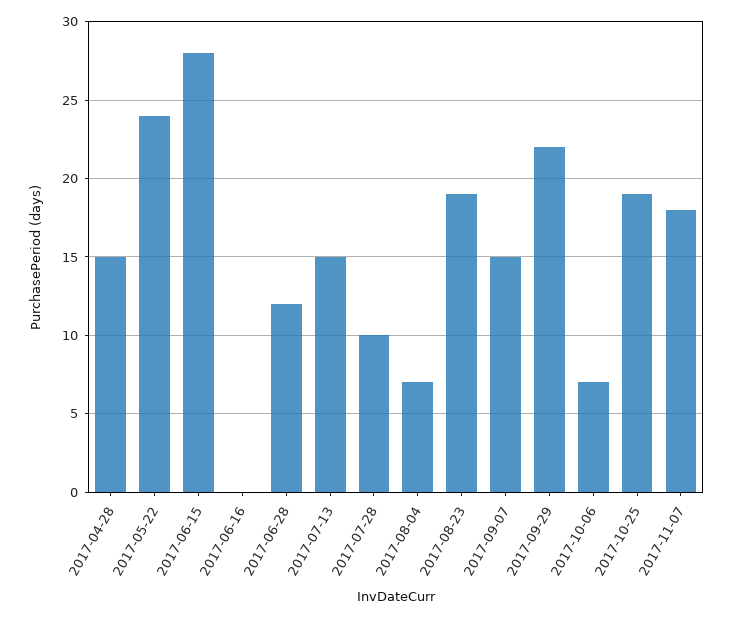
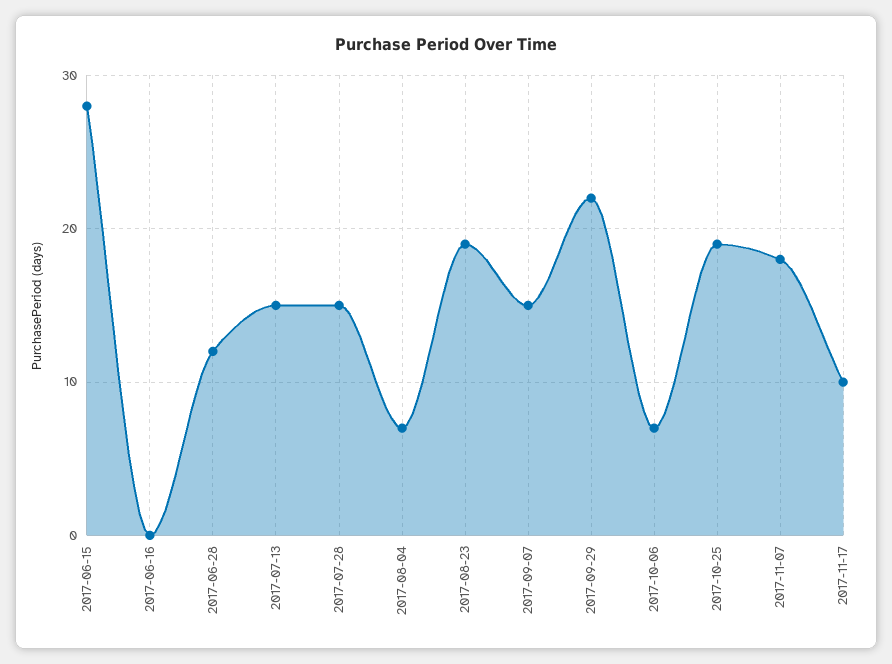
2017-04-28: 15 -> none
2017-05-22: 24 -> none
2017-07-28: 10 -> 15
2017-11-17: none -> 10

